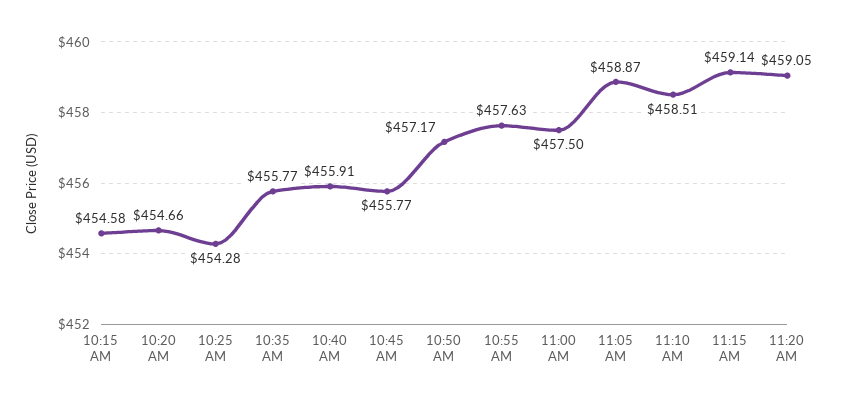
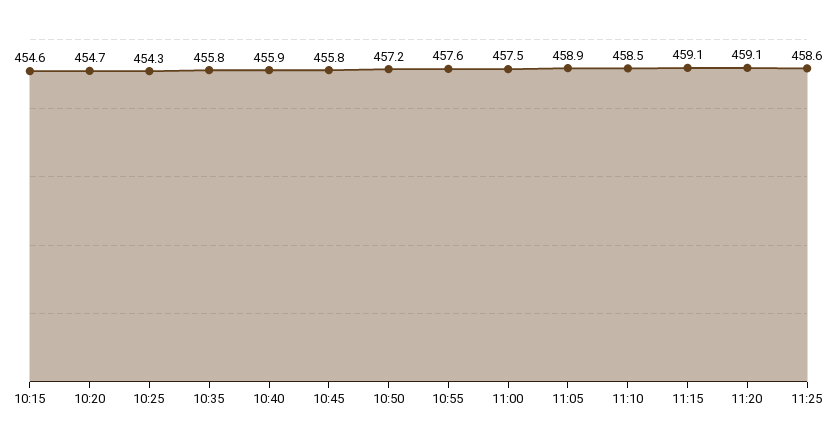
11:25: none -> 458.6

